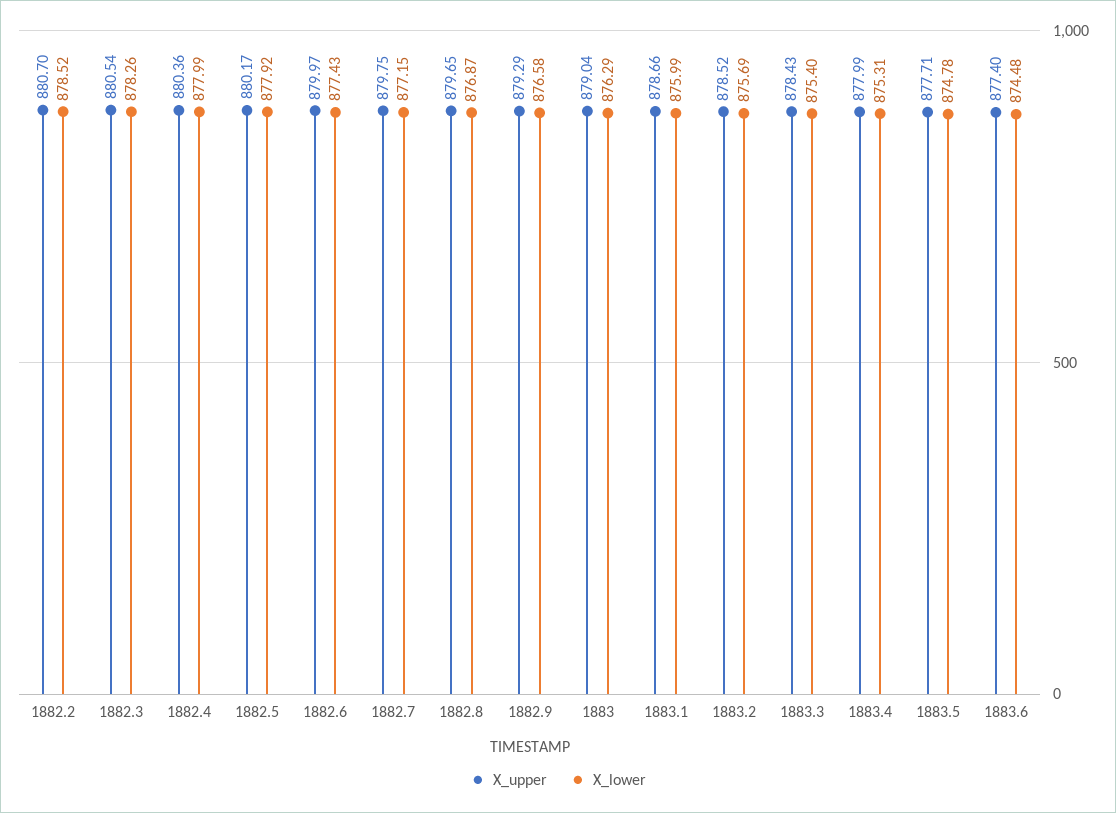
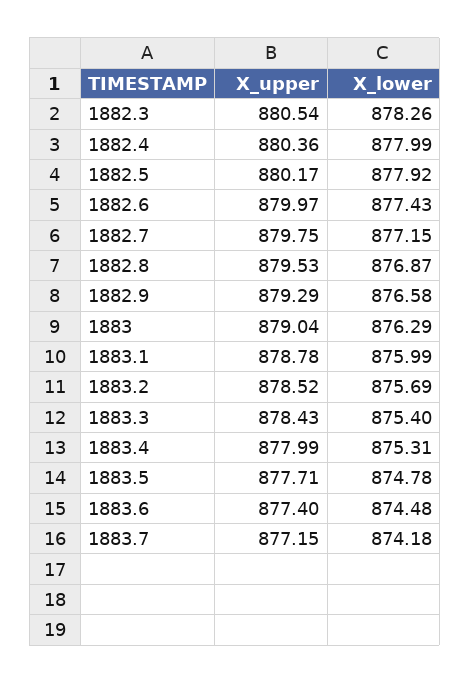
X_upper, 1882.2: 880.7 -> none
X_lower, 1882.2: 878.52 -> none
X_upper, 1882.8: 879.65 -> 879.53
X_upper, 1883.1: 878.66 -> 878.78
X_upper, 1883.7: none -> 877.15
X_lower, 1883.7: none -> 874.18

